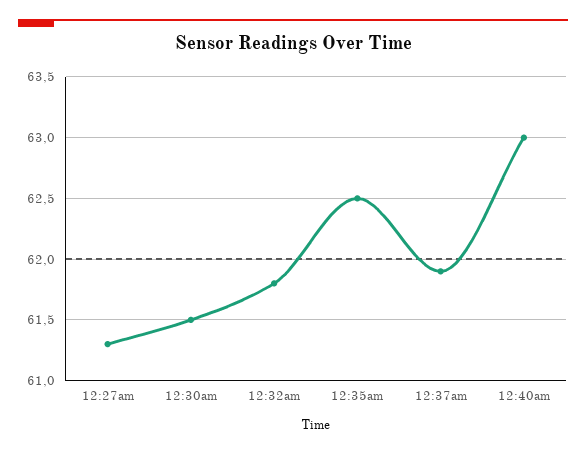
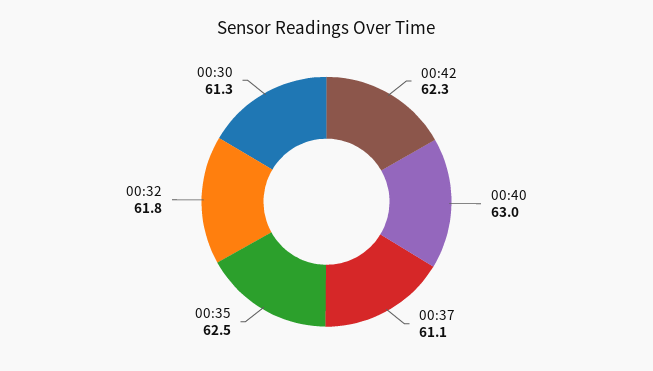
12:27am: 61.3 -> none
12:30am: 61.5 -> 61.3
12:37am: 61.9 -> 61.1
00:42: none -> 62.3

